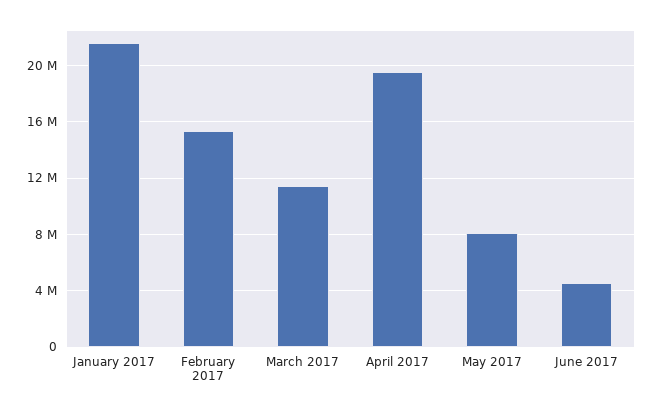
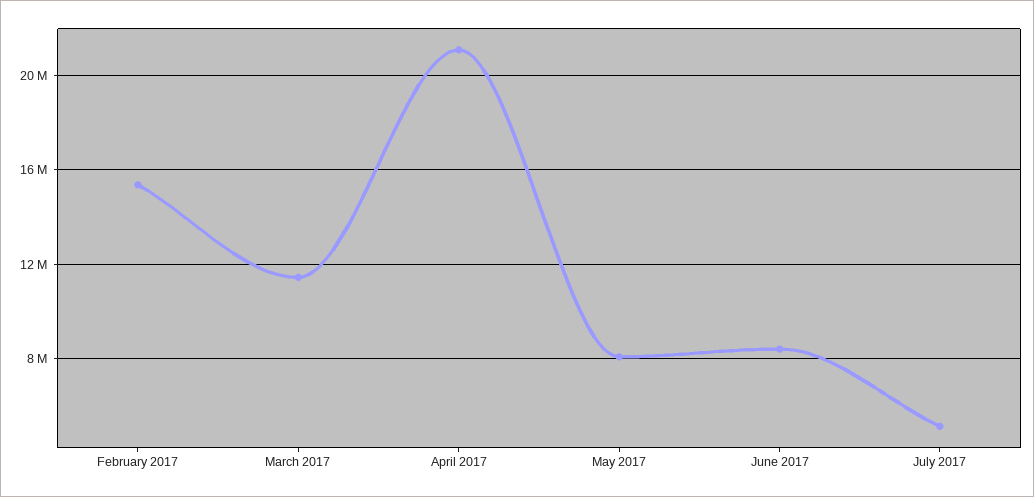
January 2017: 21500000 -> none
April 2017: 19500000 -> 21000000
June 2017: 4500000 -> 8500000
July 2017: none -> 5000000

